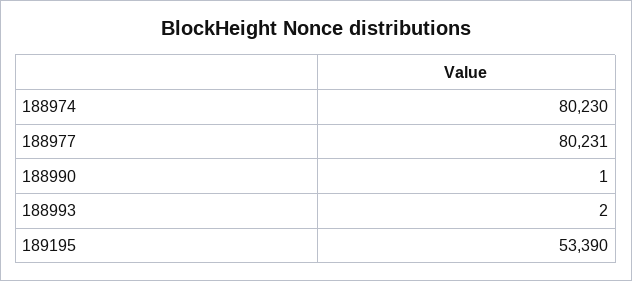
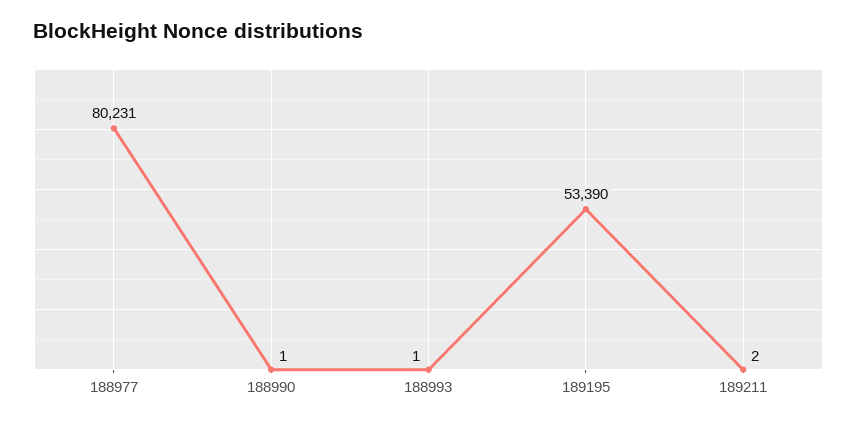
188974: 80230 -> none
188993: 2 -> 1
189211: none -> 2

